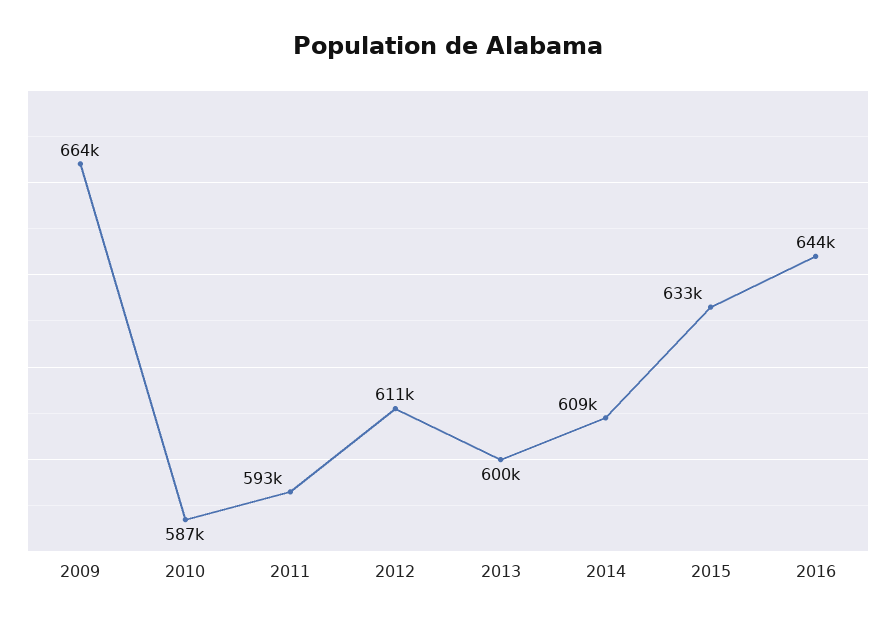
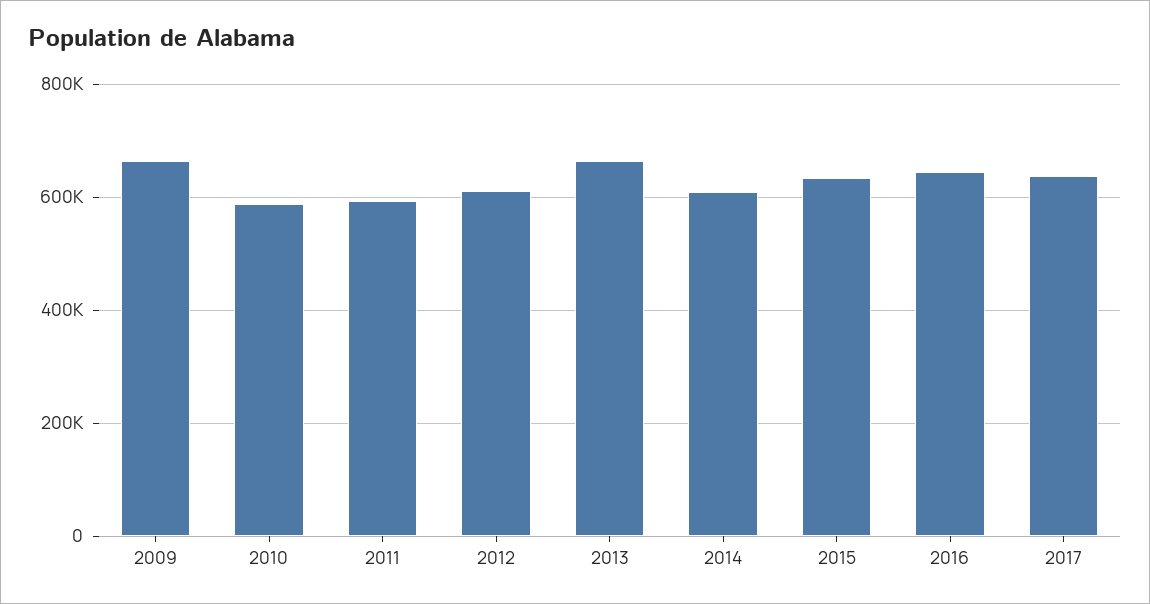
2013: 600000 -> 660000
2017: none -> 640000

